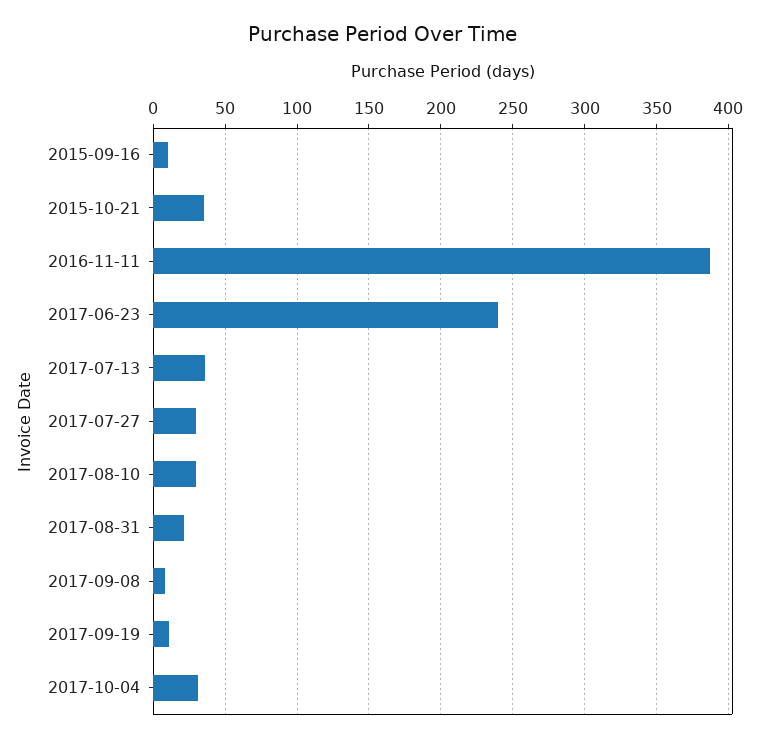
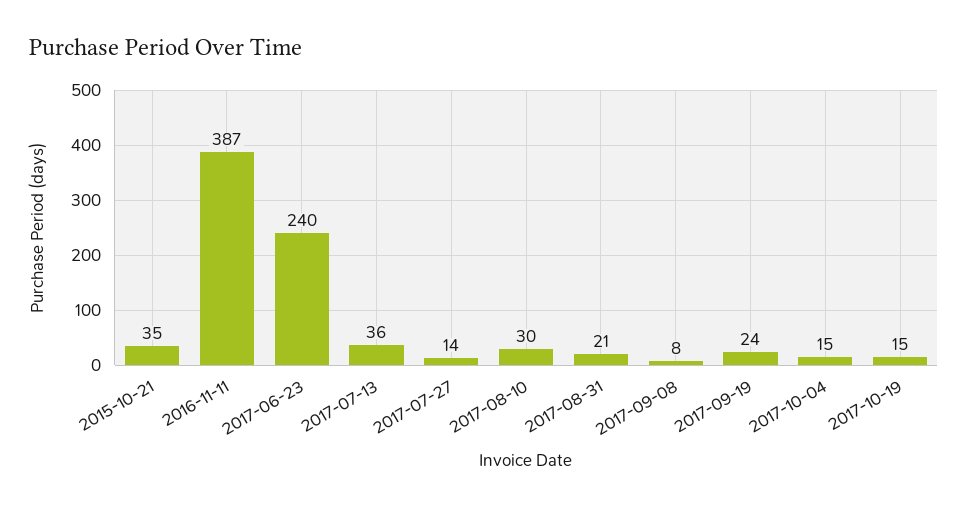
2015-09-16: 10 -> none
2017-07-27: 30 -> 14
2017-09-19: 10 -> 24
2017-10-04: 30 -> 15
2017-10-19: none -> 15

